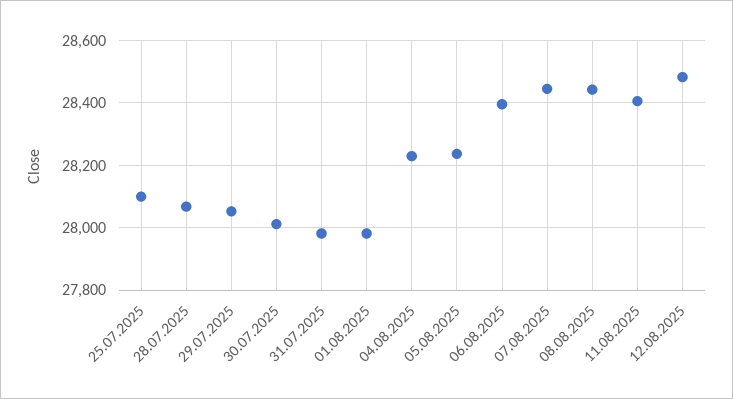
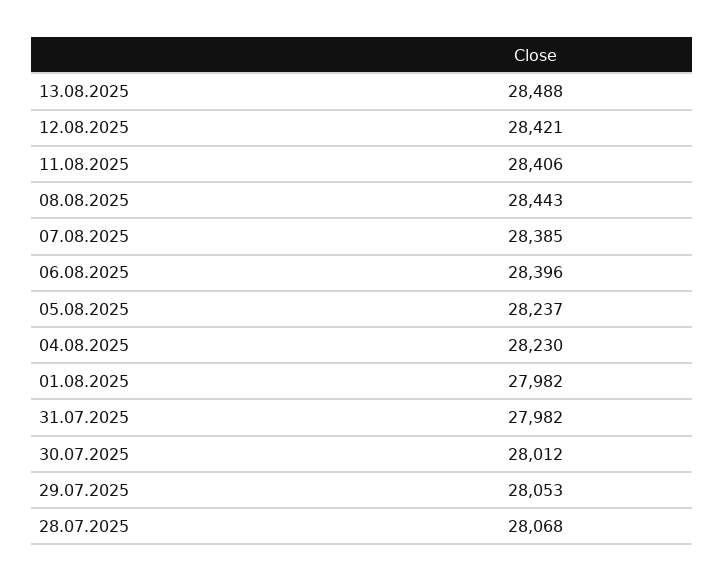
25.07.2025: 28100 -> none
07.08.2025: 28440 -> 28385
12.08.2025: 28480 -> 28421
13.08.2025: none -> 28488

